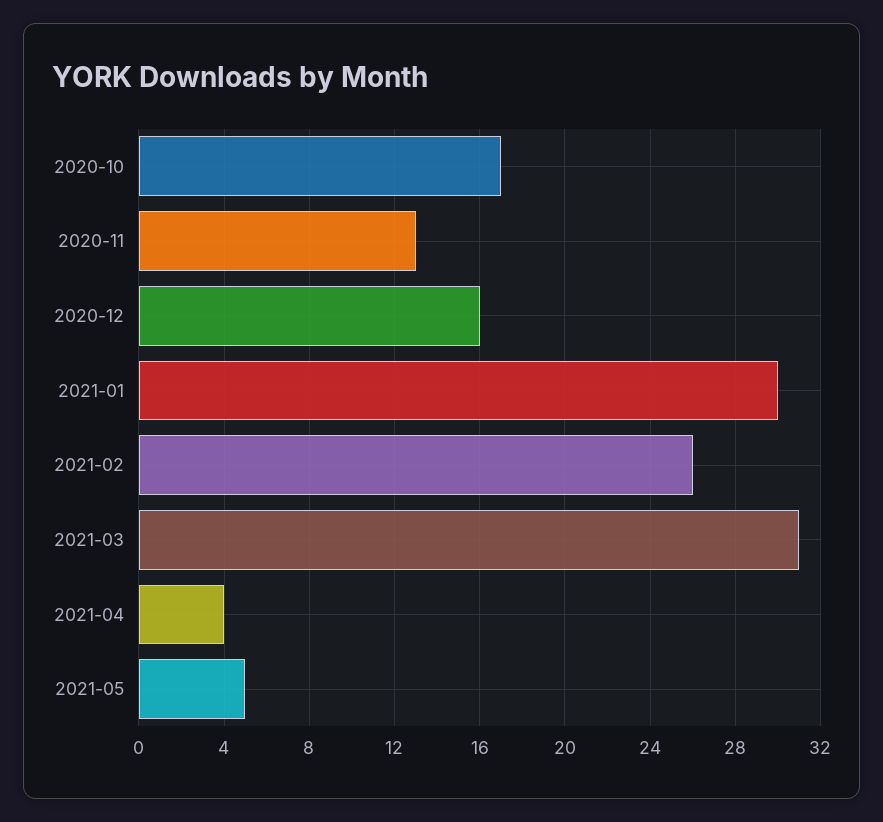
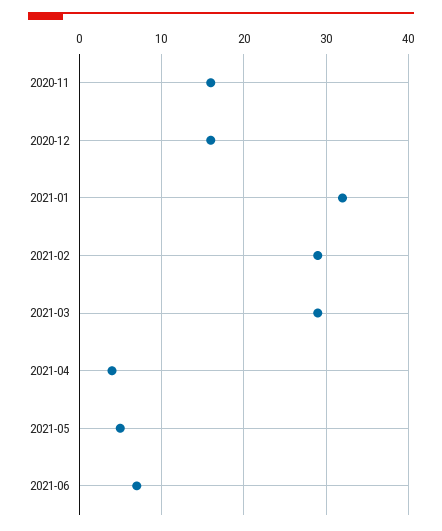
2020-10: 17 -> none
2020-11: 13 -> 16
2021-01: 30 -> 32
2021-02: 26 -> 29
2021-03: 31 -> 29
2021-06: none -> 7

